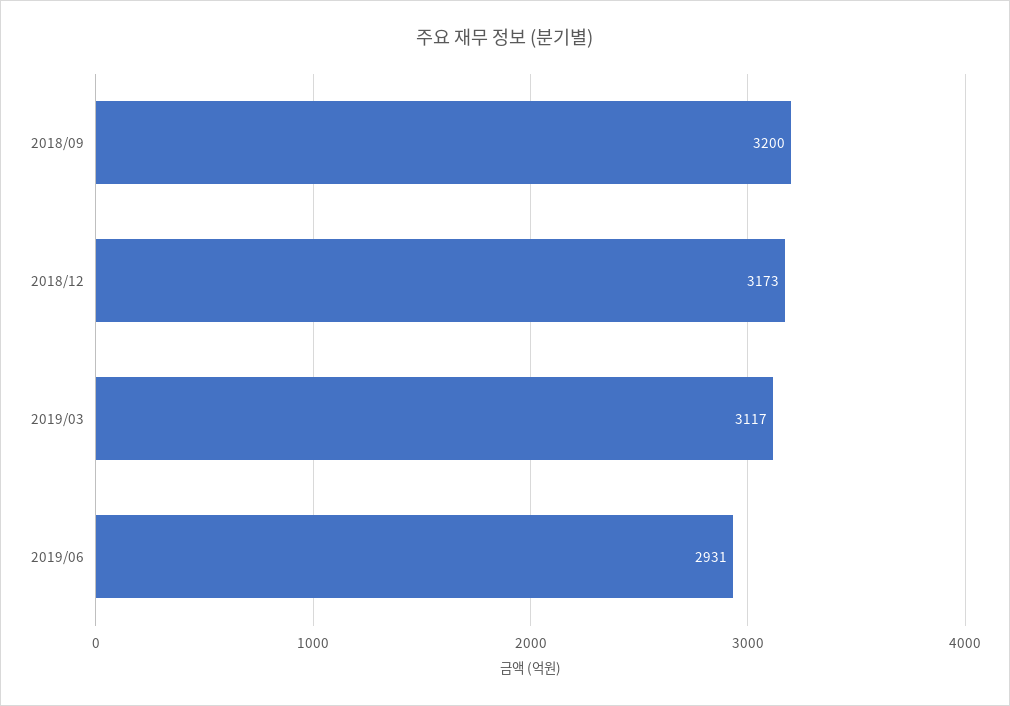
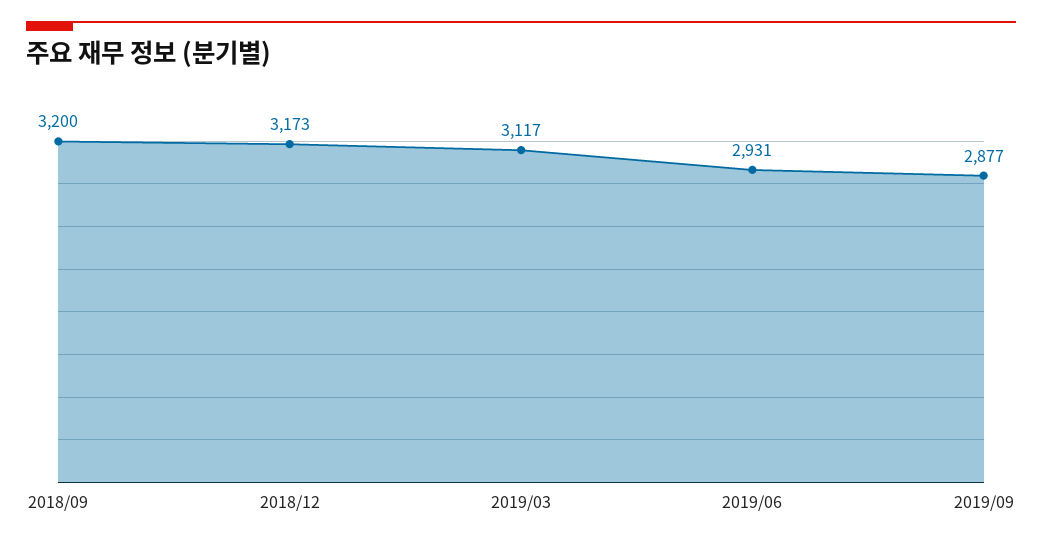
2019/09: none -> 2877

